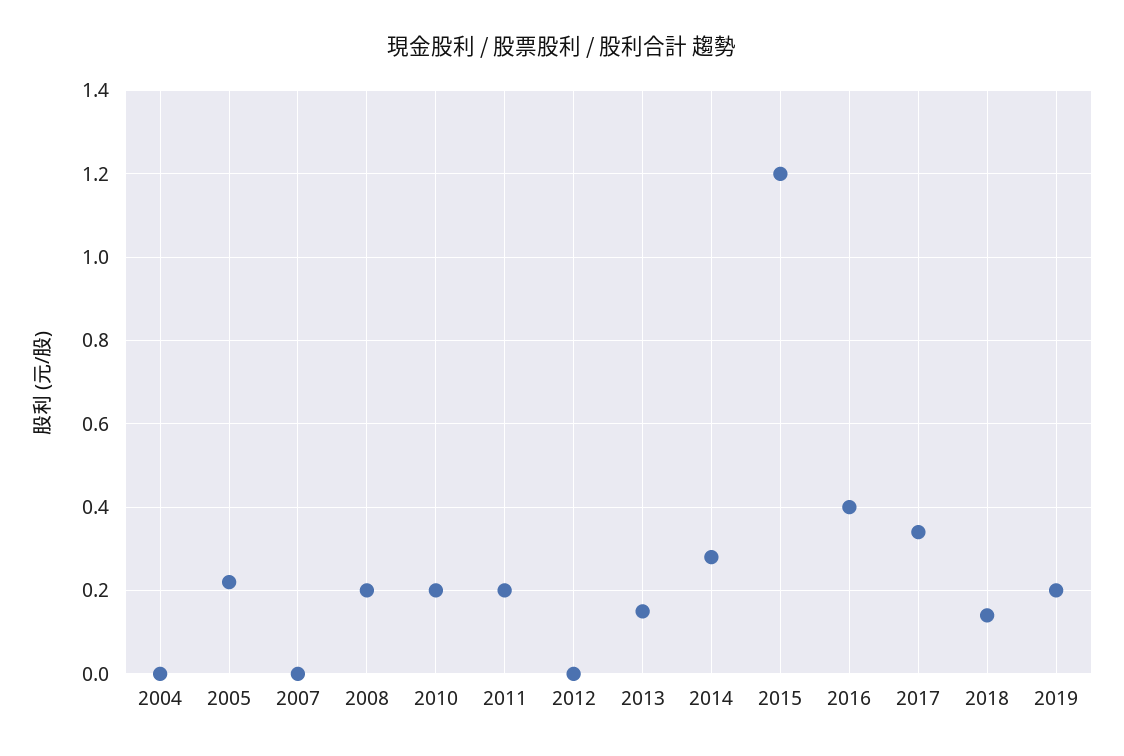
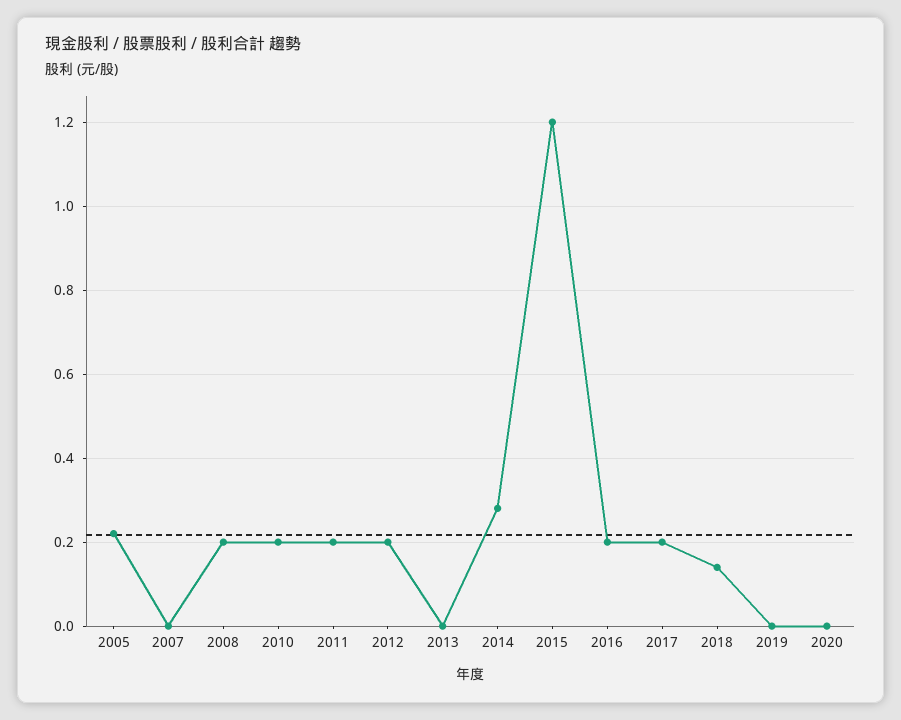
2004: 0 -> none
2012: 0 -> 0.2
2013: 0.15 -> 0
2016: 0.4 -> 0.2
2017: 0.35 -> 0.2
2019: 0.2 -> 0
2020: none -> 0

